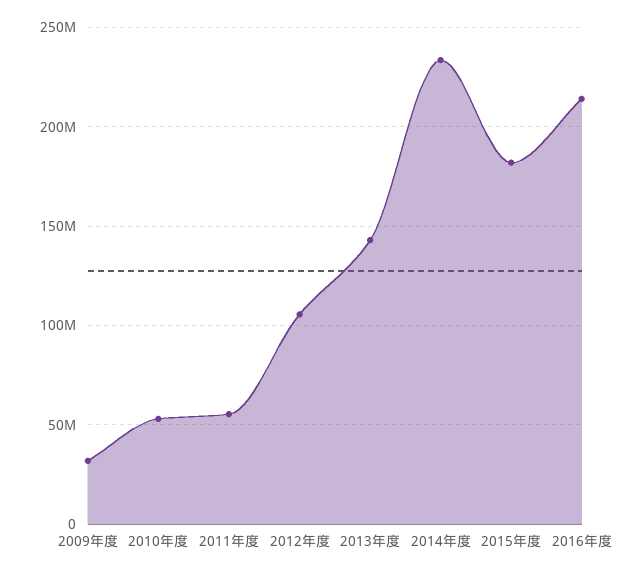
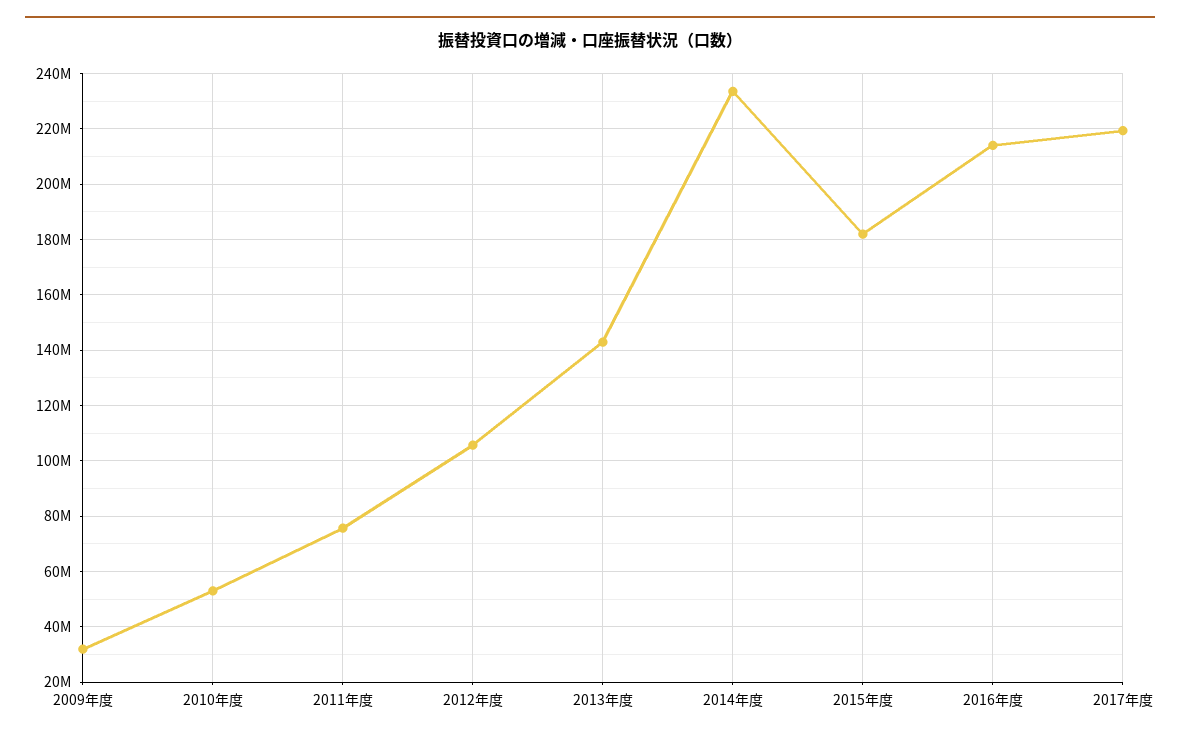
2011年度: 55000000 -> 75000000
2017年度: none -> 220000000

